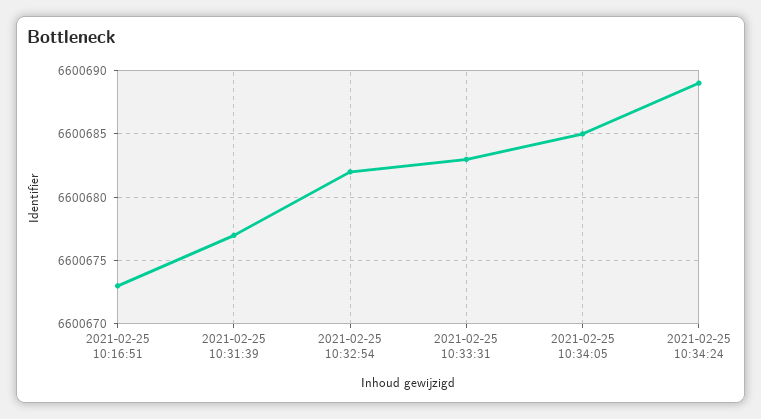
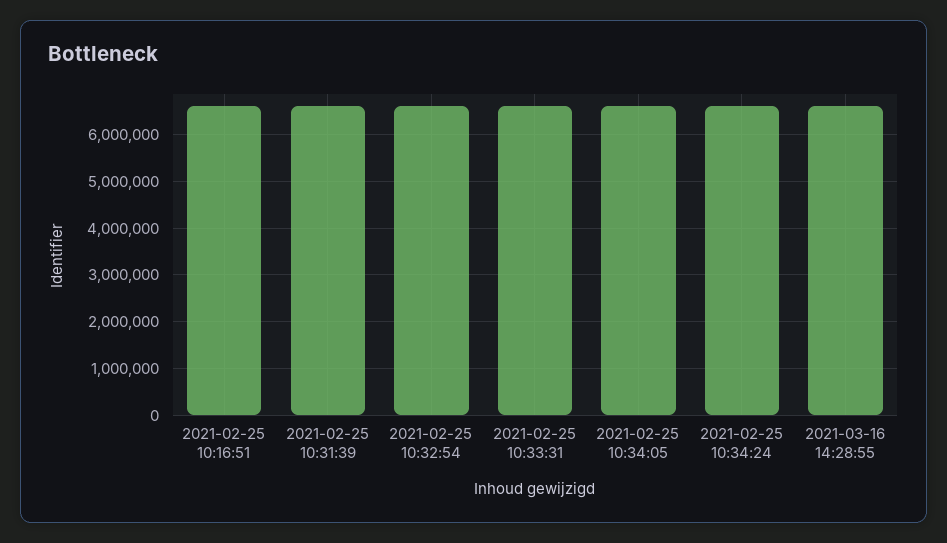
2021-03-16 14:28:55: none -> 6600000

